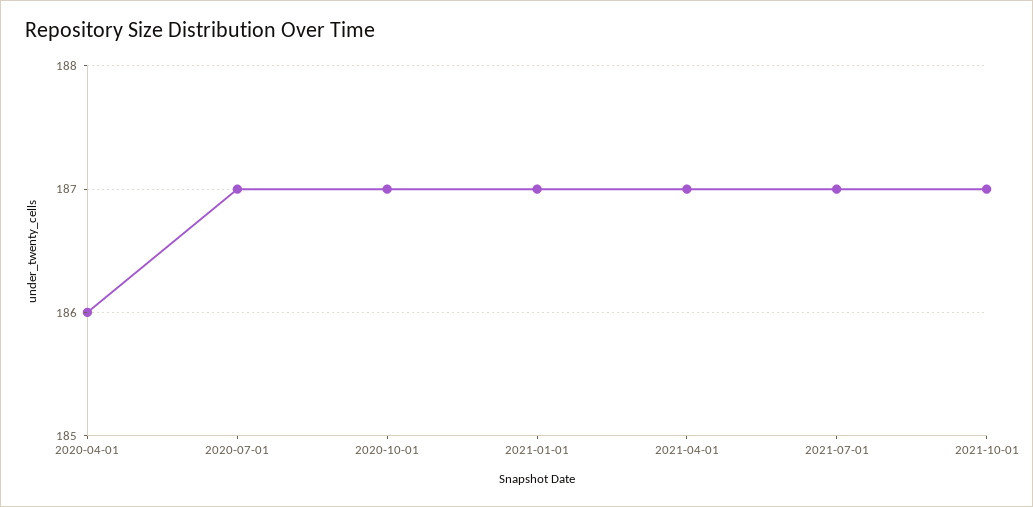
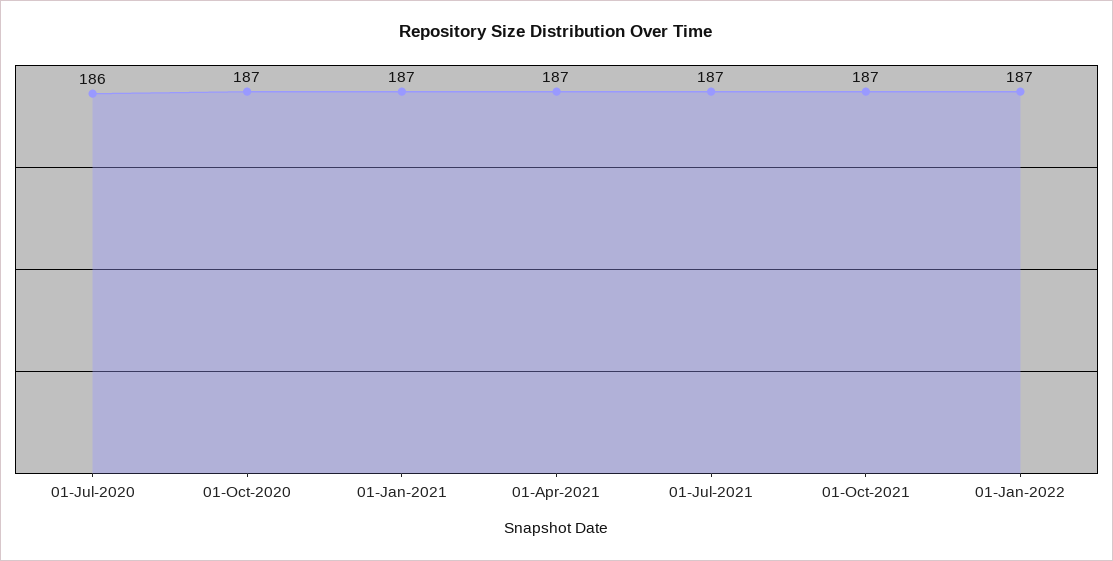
2020-04-01: 186 -> none
2020-07-01: 187 -> 186
01-Jan-2022: none -> 187

